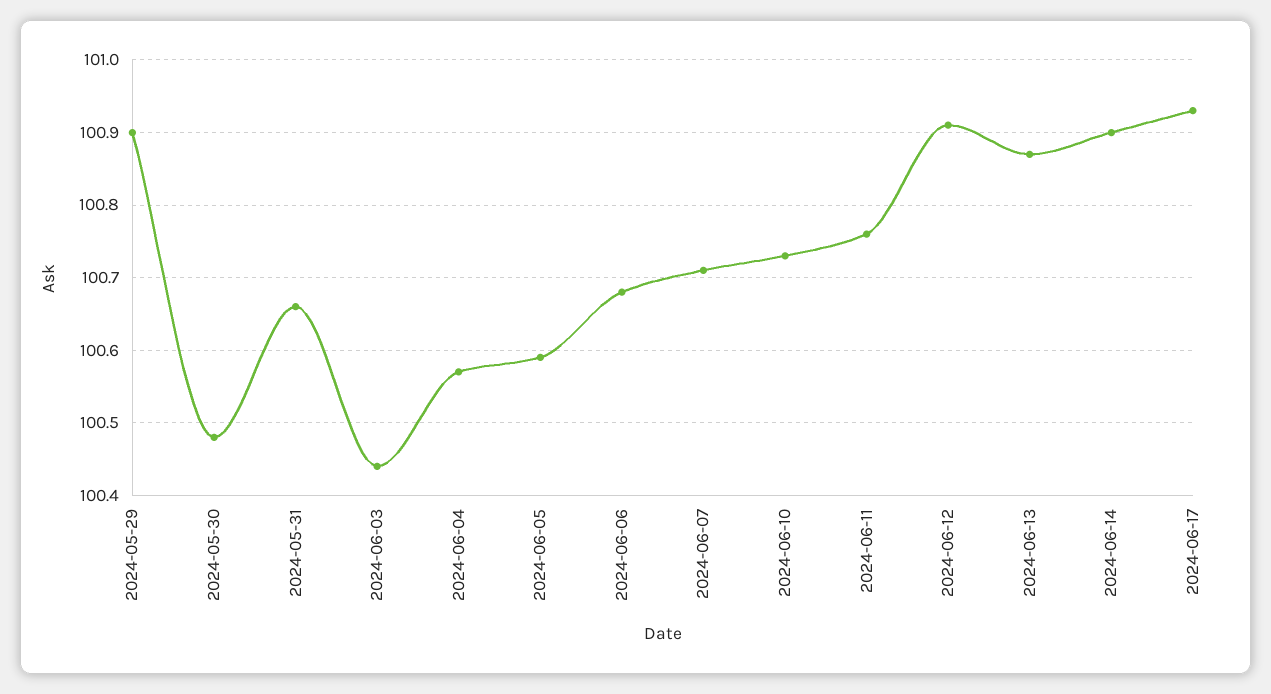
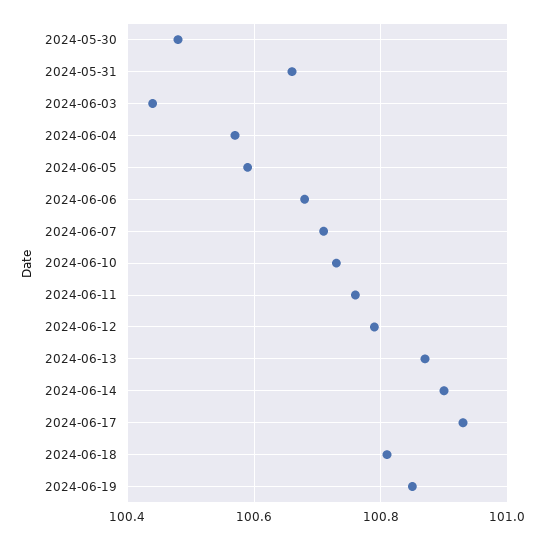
2024-05-29: 100.9 -> none
2024-06-12: 100.91 -> 100.8
2024-06-18: none -> 100.8
2024-06-19: none -> 100.85

